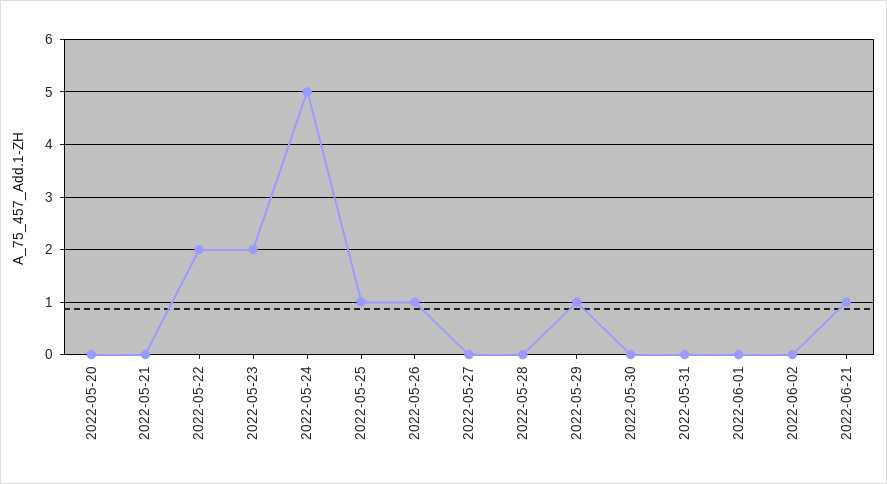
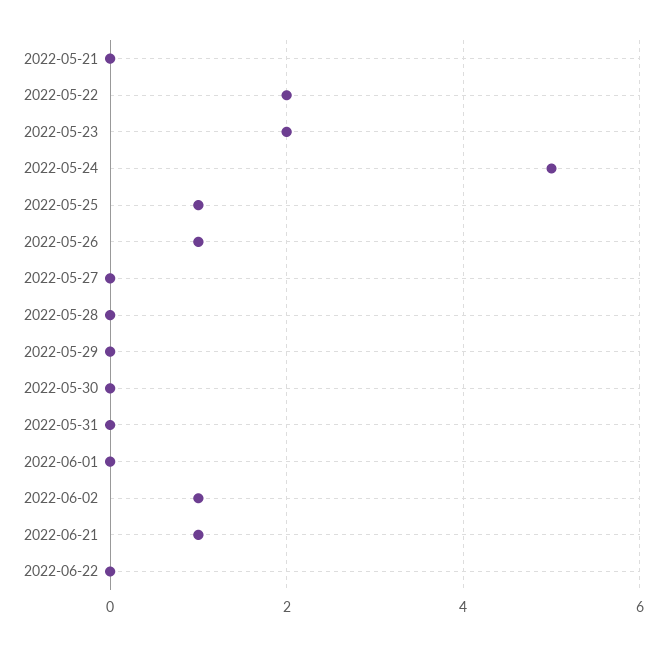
2022-05-20: 0 -> none
2022-05-29: 1 -> 0
2022-06-02: 0 -> 1
2022-06-22: none -> 0

